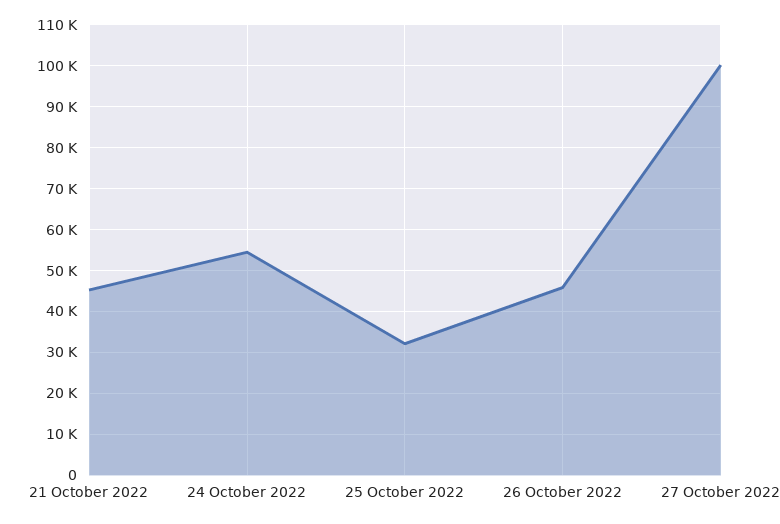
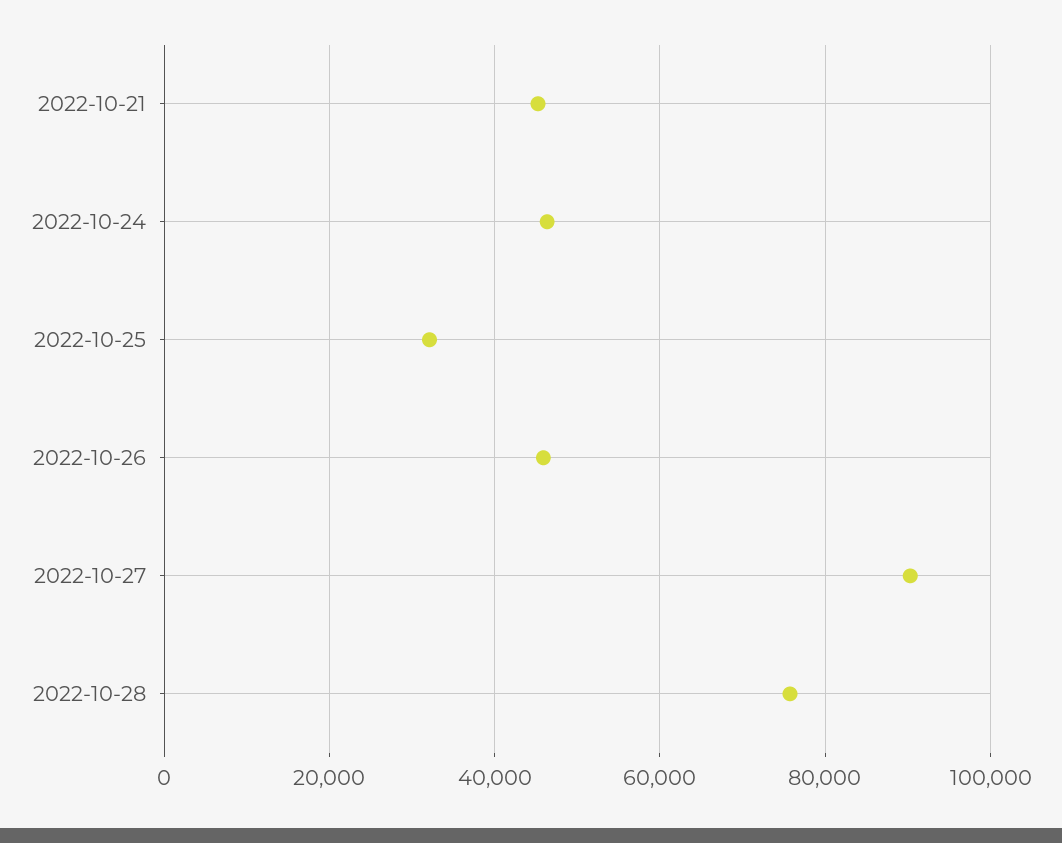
24 October 2022: 54000 -> 46000
27 October 2022: 100000 -> 90000
2022-10-28: none -> 76000

